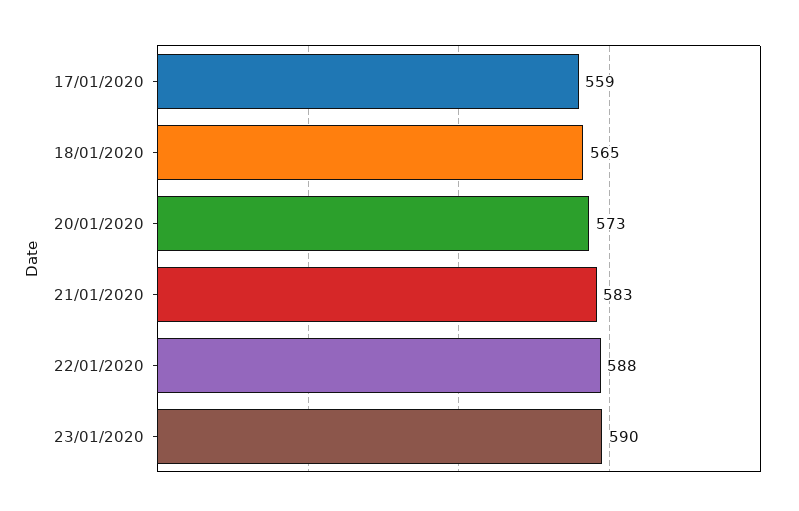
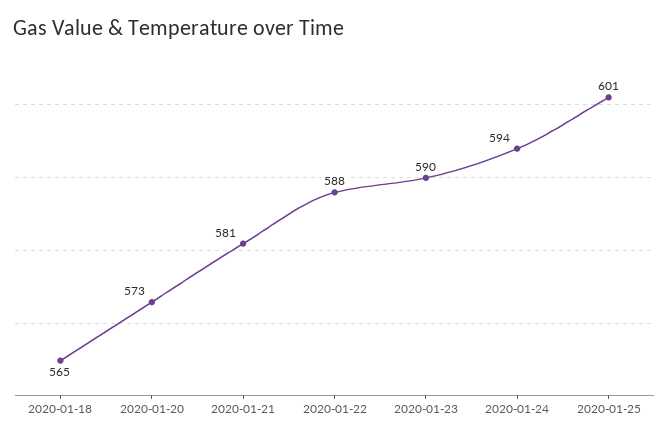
17/01/2020: 559 -> none
21/01/2020: 583 -> 581
2020-01-24: none -> 594
2020-01-25: none -> 601

